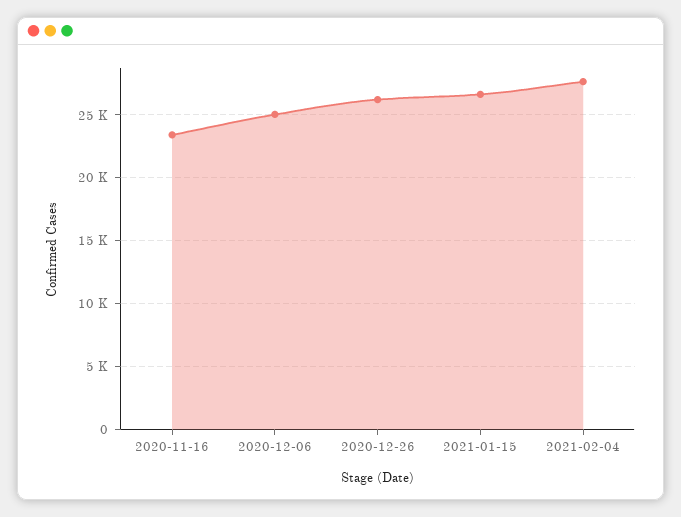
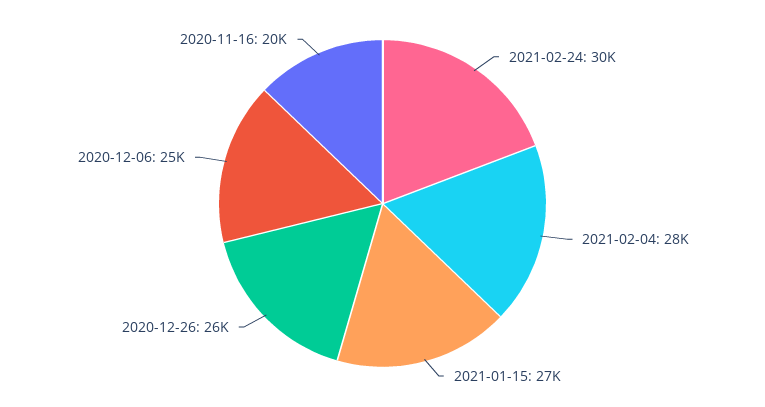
2020-11-16: 23500 -> 20000
2021-02-24: none -> 30000

